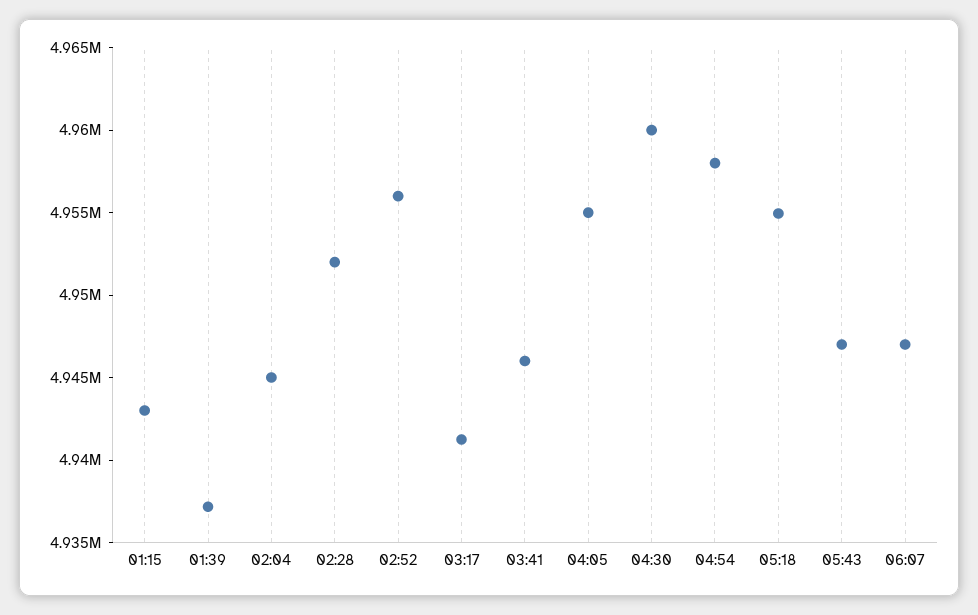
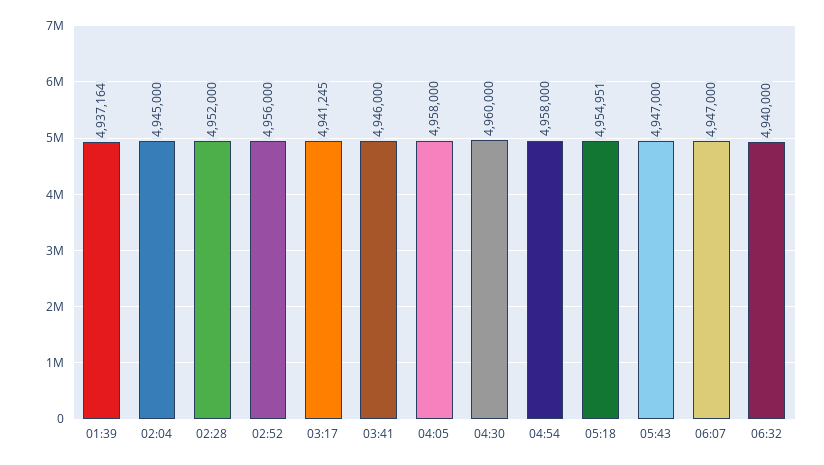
01:15: 4943000 -> none
04:05: 4955000 -> 4958000
06:32: none -> 4940000

